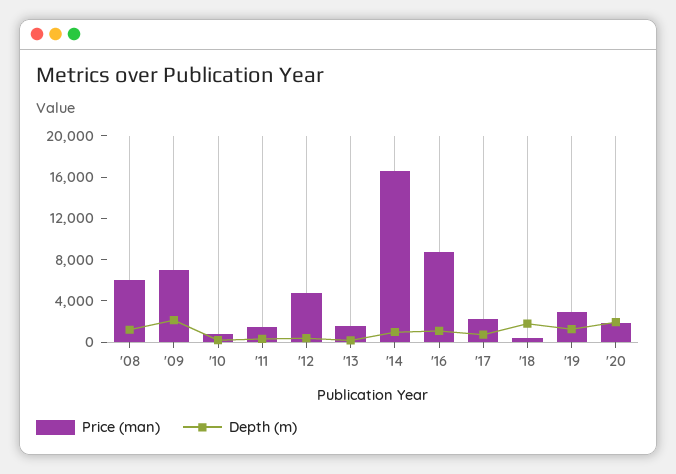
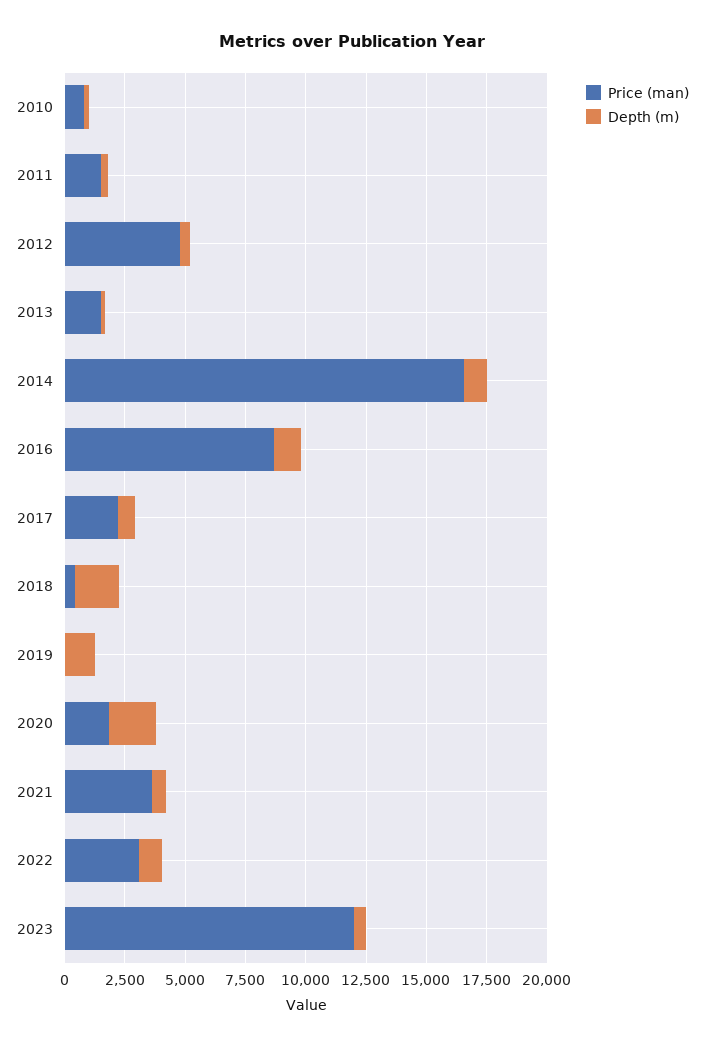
Price (man), '08: 6000 -> none
Depth (m), '08: 1000 -> none
Price (man), '09: 7000 -> none
Depth (m), '09: 2000 -> none
Price (man), '19: 3000 -> 0
Price (man), 2021: none -> 3500
Depth (m), 2021: none -> 500
Price (man), 2022: none -> 3000
Depth (m), 2022: none -> 1000
Price (man), 2023: none -> 12000
Depth (m), 2023: none -> 500

